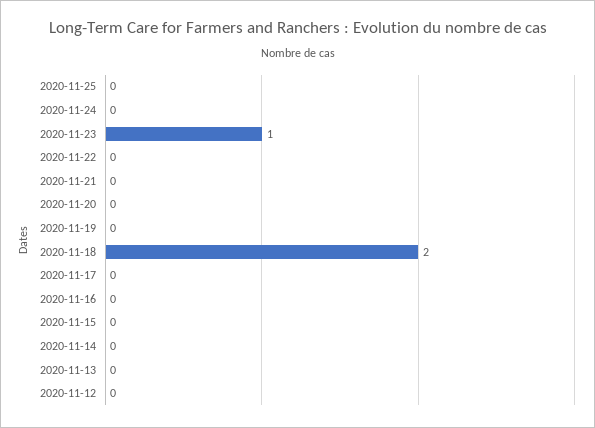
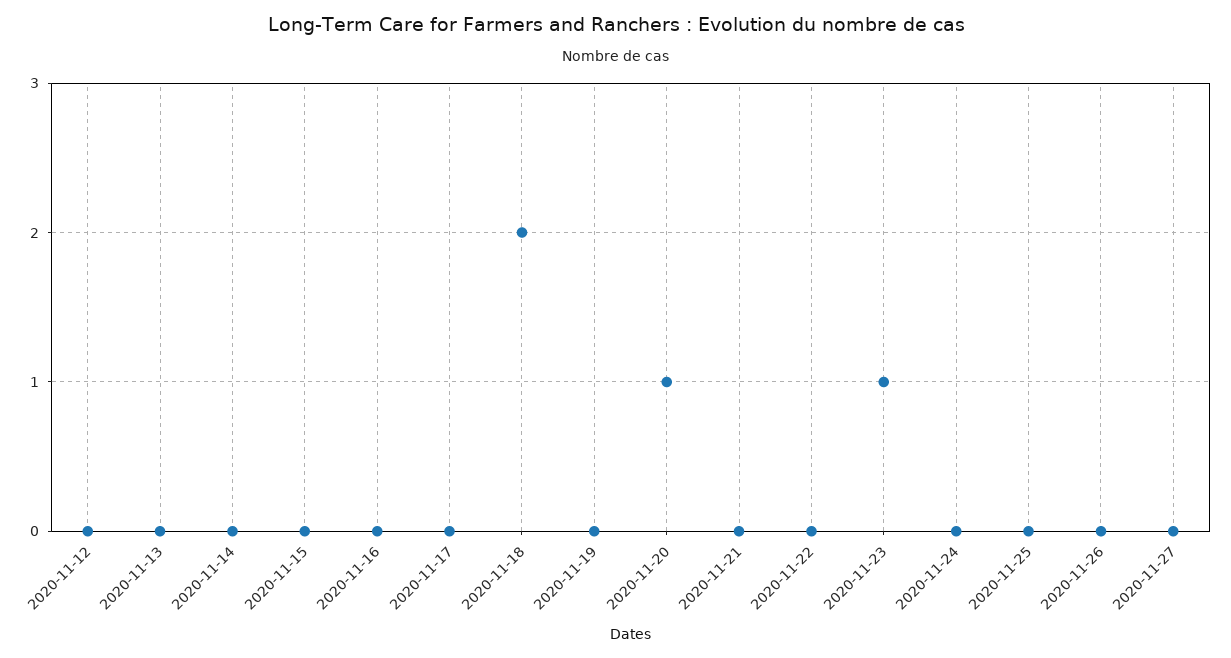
2020-11-20: 0 -> 1
2020-11-26: none -> 0
2020-11-27: none -> 0

